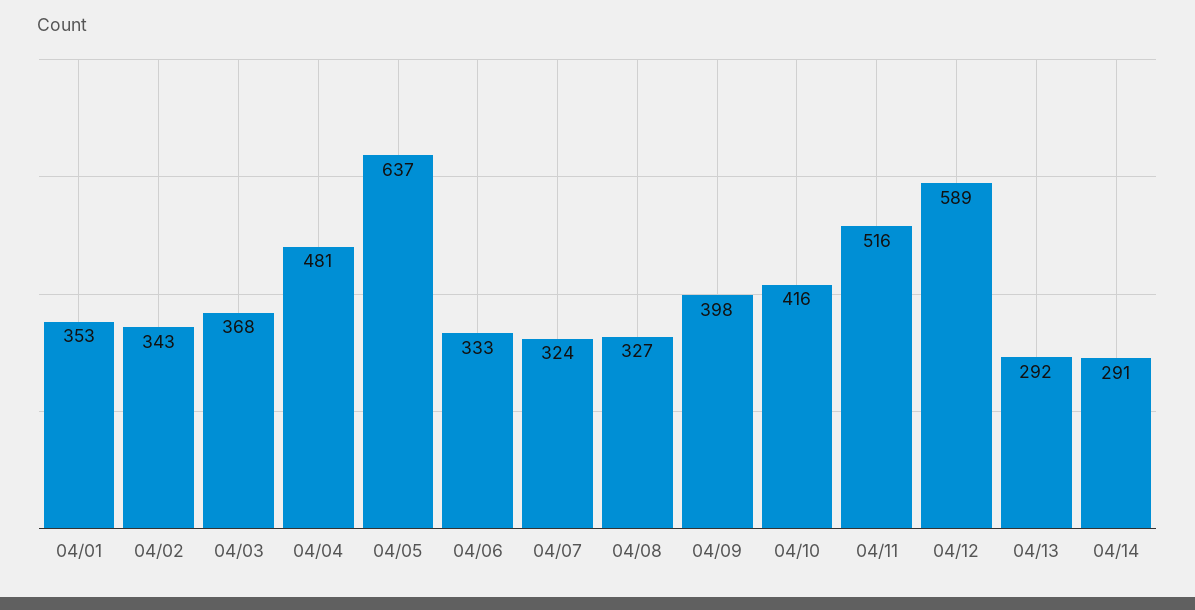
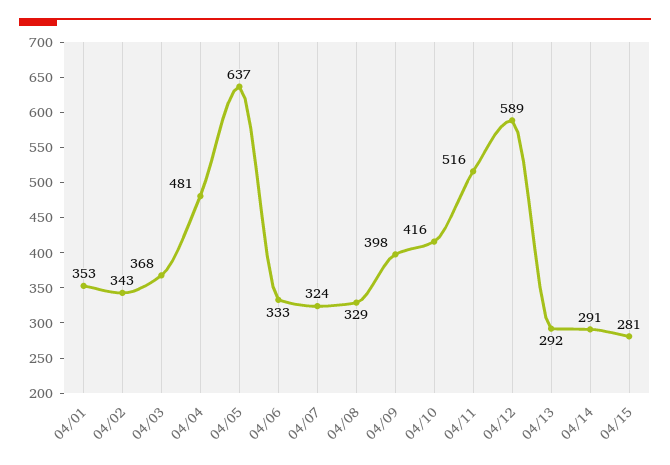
04/08: 327 -> 329
04/15: none -> 281

